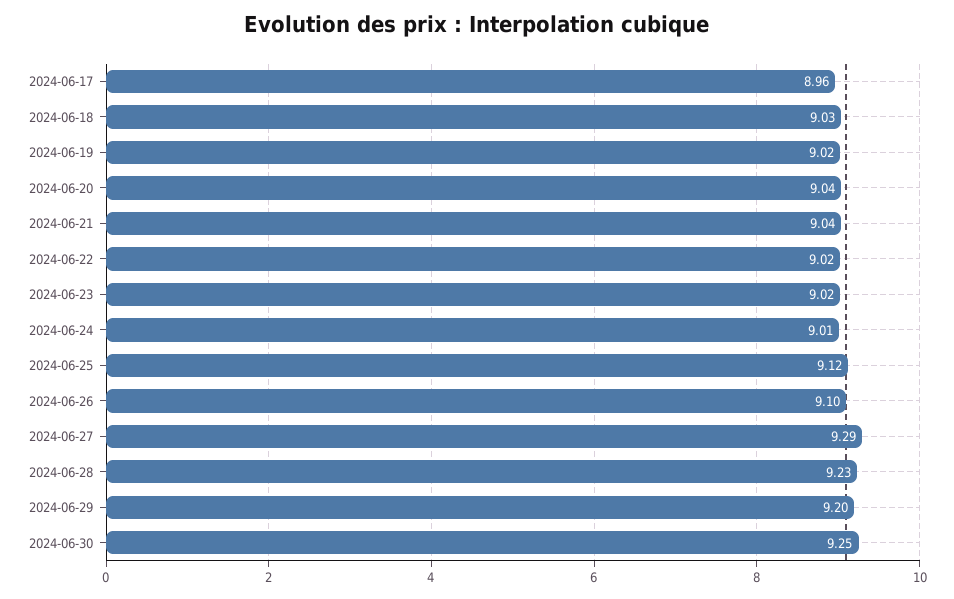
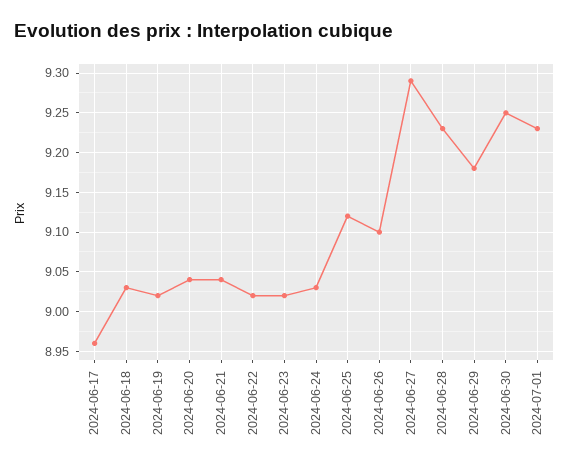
2024-06-24: 9.01 -> 9.03
2024-06-29: 9.2 -> 9.18
2024-07-01: none -> 9.23

